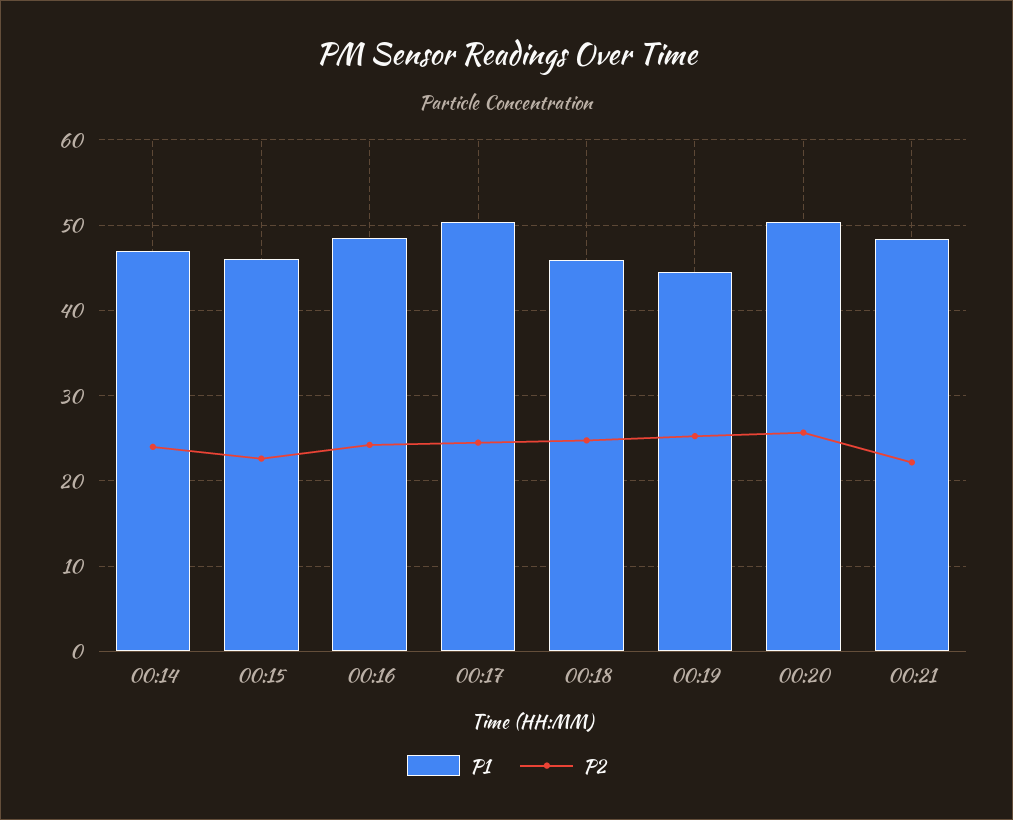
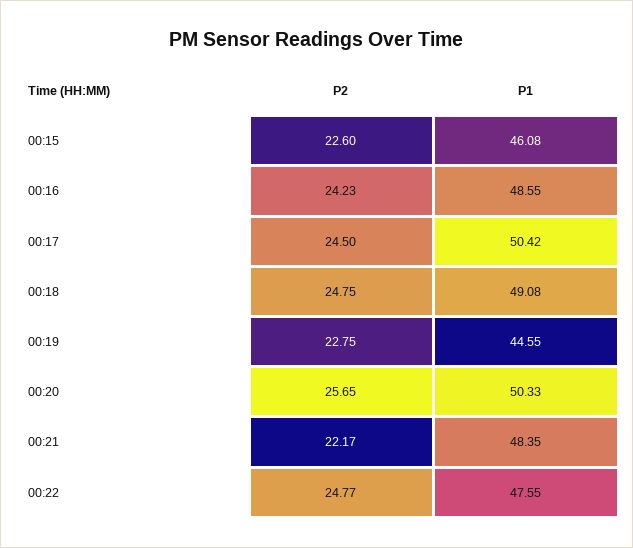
P1, 00:14: 47 -> none
P2, 00:14: 24 -> none
P1, 00:18: 46 -> 49.08
P2, 00:19: 25 -> 22.75
P2, 00:22: none -> 24.77
P1, 00:22: none -> 47.55

